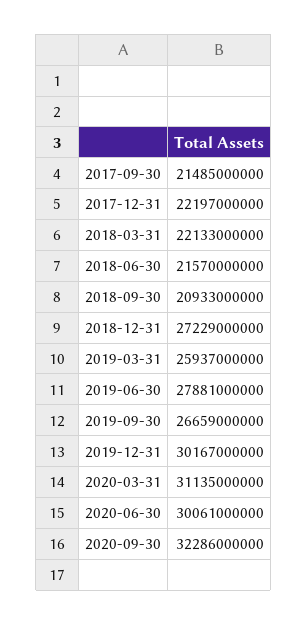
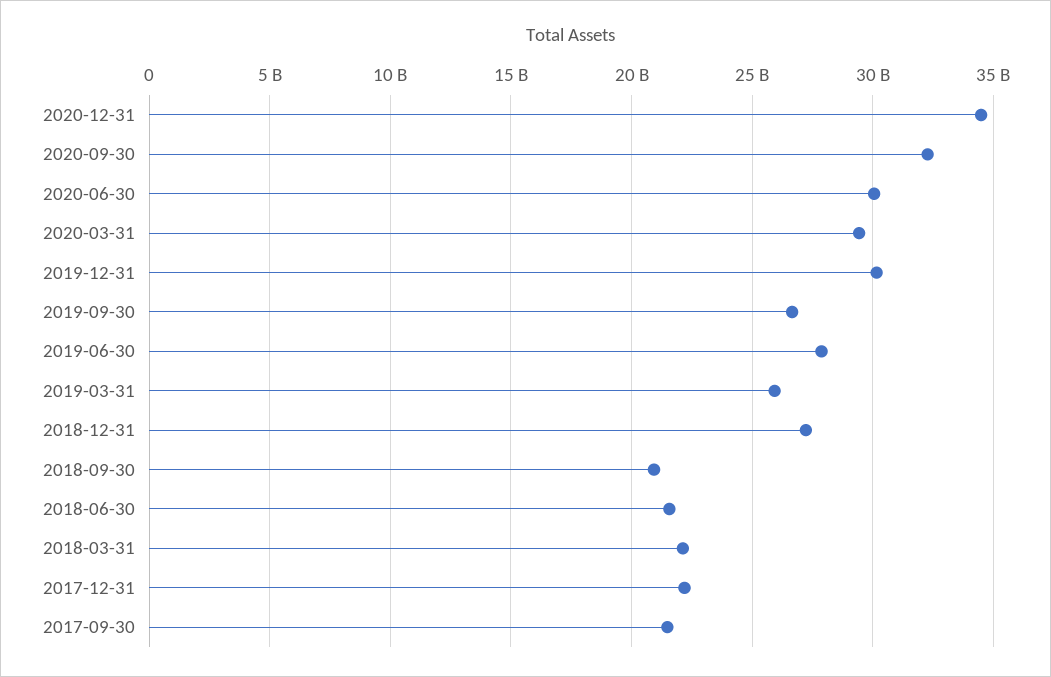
2020-03-31: 31135000000 -> 29500000000
2020-12-31: none -> 34500000000

